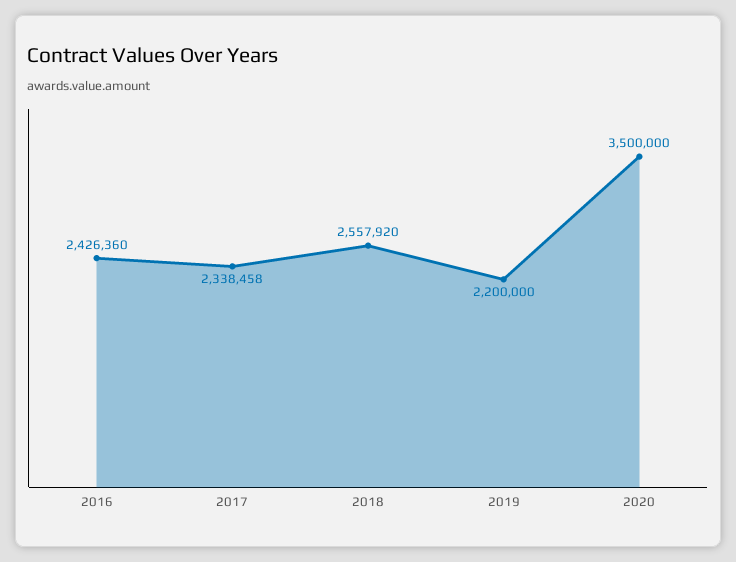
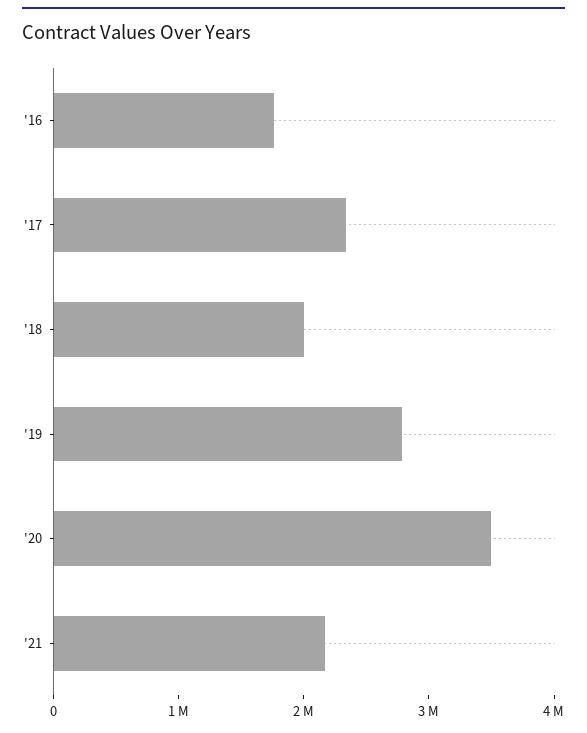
2016: 2426360 -> 1800000
2018: 2557920 -> 2000000
2019: 2200000 -> 2800000
'21: none -> 2200000

